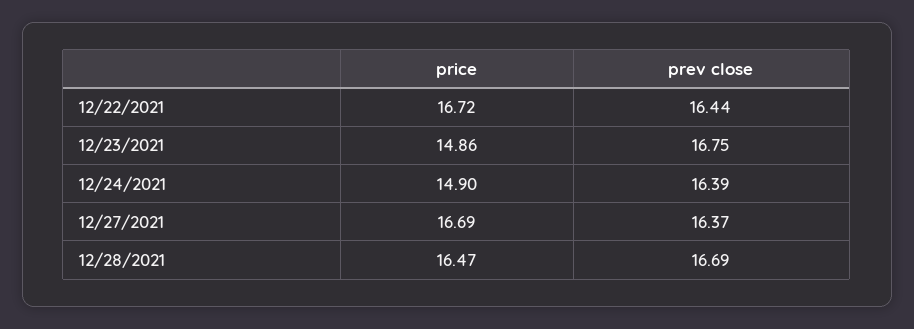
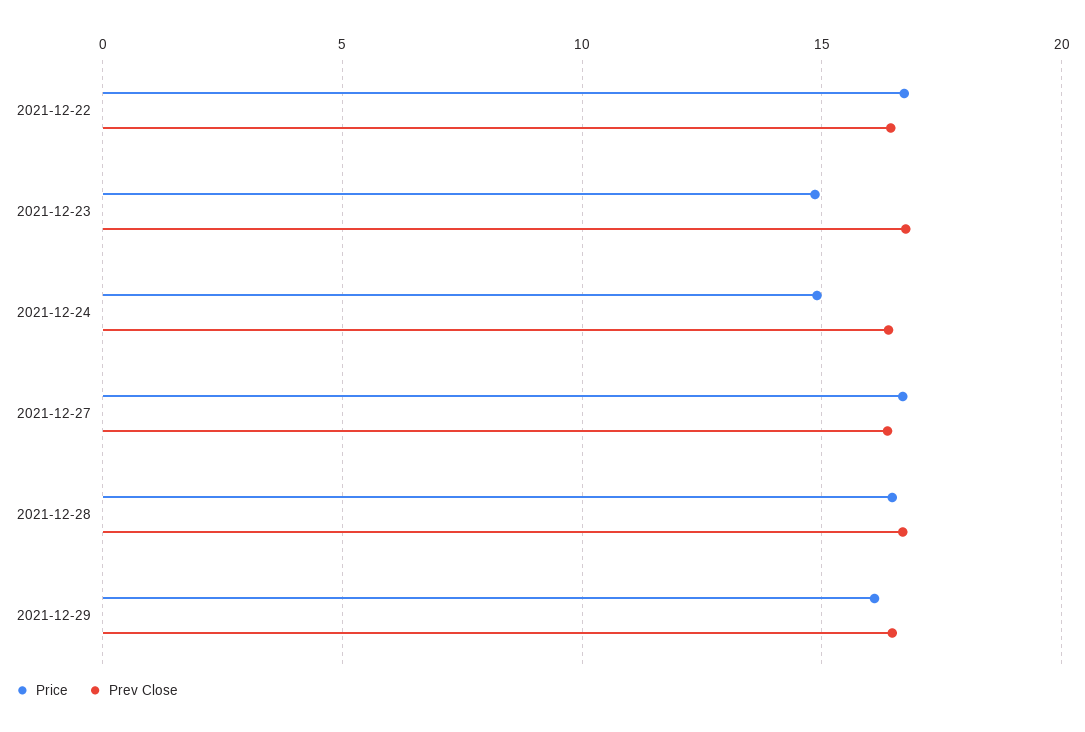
price, 2021-12-29: none -> 16
prev close, 2021-12-29: none -> 16.5

